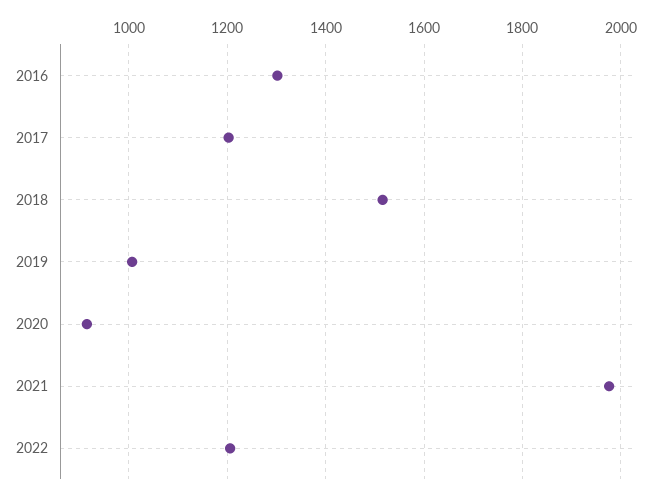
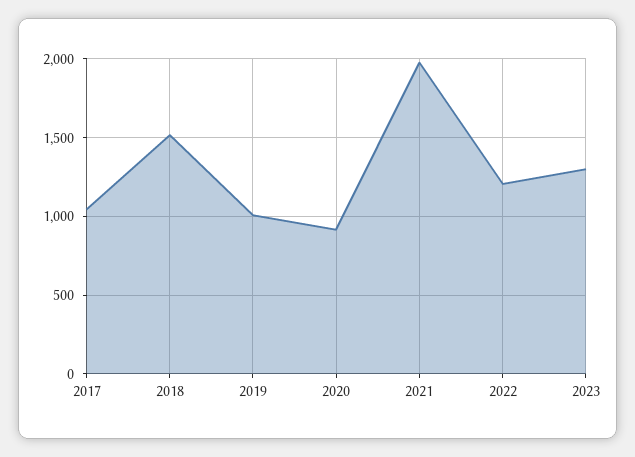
2016: 1300 -> none
2017: 1200 -> 1050
2023: none -> 1300

